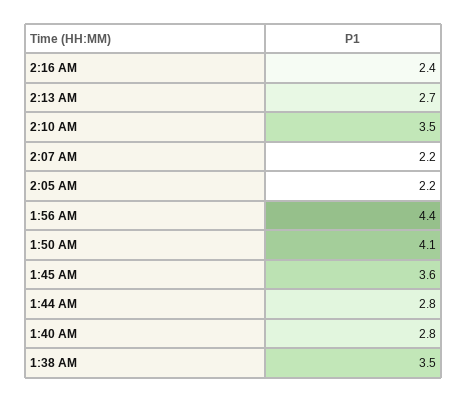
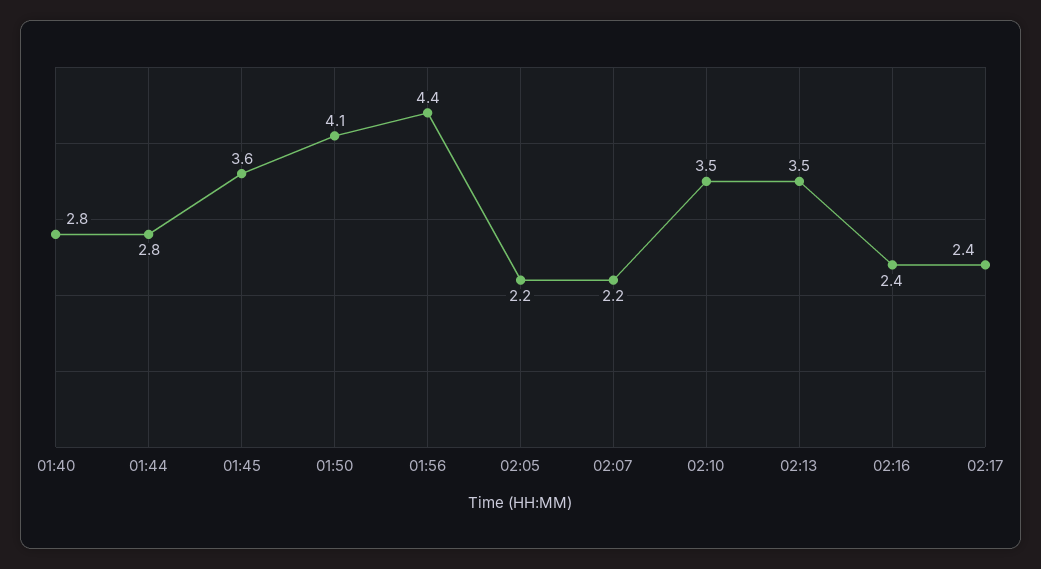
2:13 AM: 2.7 -> 3.5
1:38 AM: 3.5 -> none
02:17: none -> 2.4

